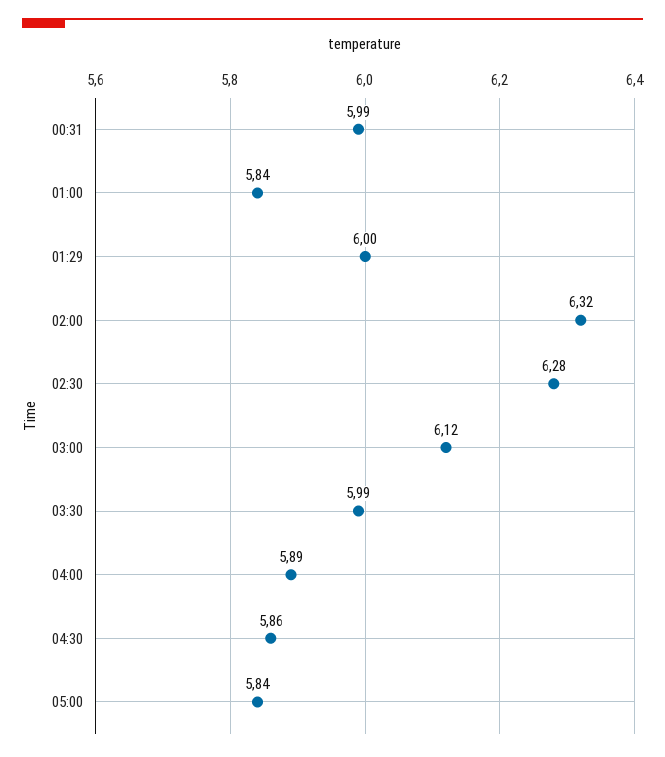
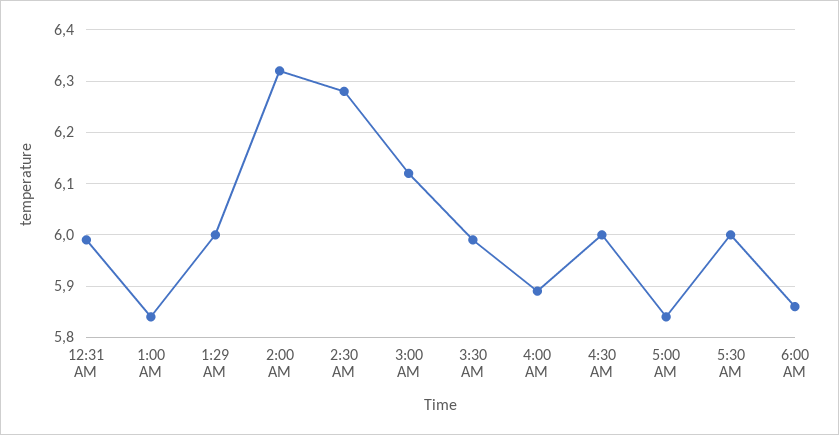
04:30: 5.86 -> 6
5:30 AM: none -> 6
6:00 AM: none -> 5.85

